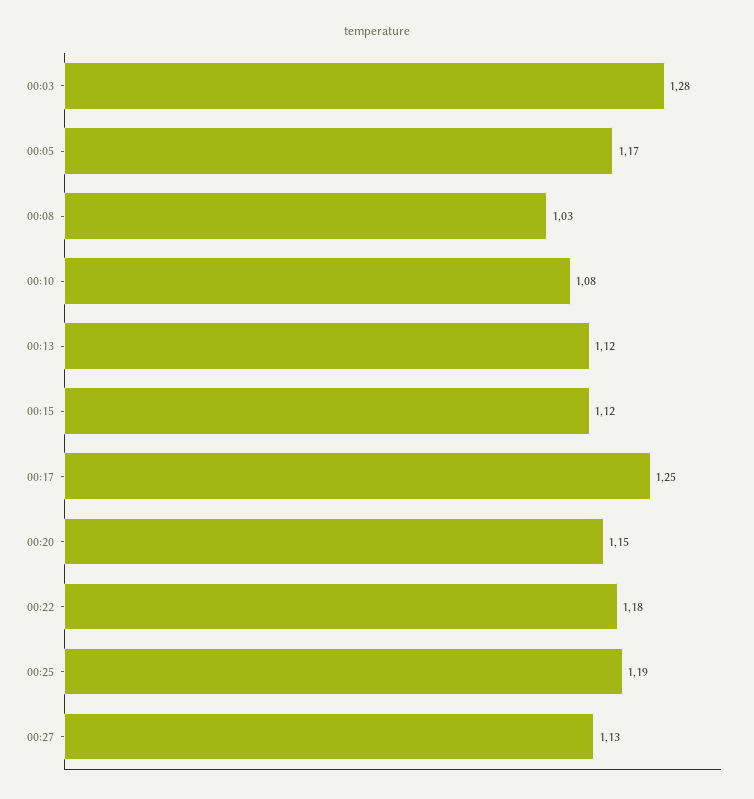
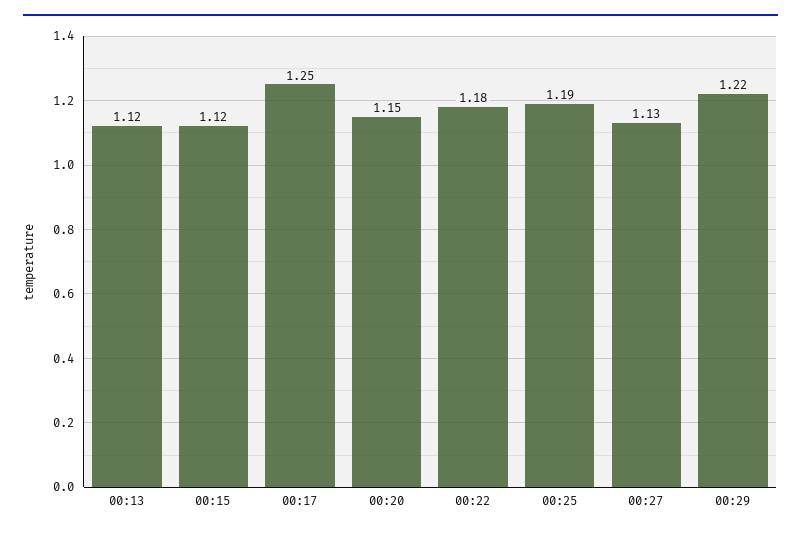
00:03: 1.28 -> none
00:05: 1.17 -> none
00:08: 1.03 -> none
00:10: 1.08 -> none
00:29: none -> 1.22

